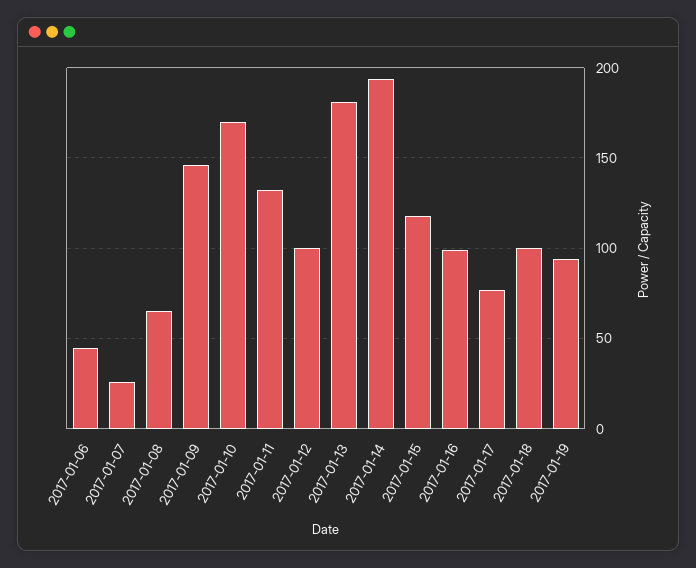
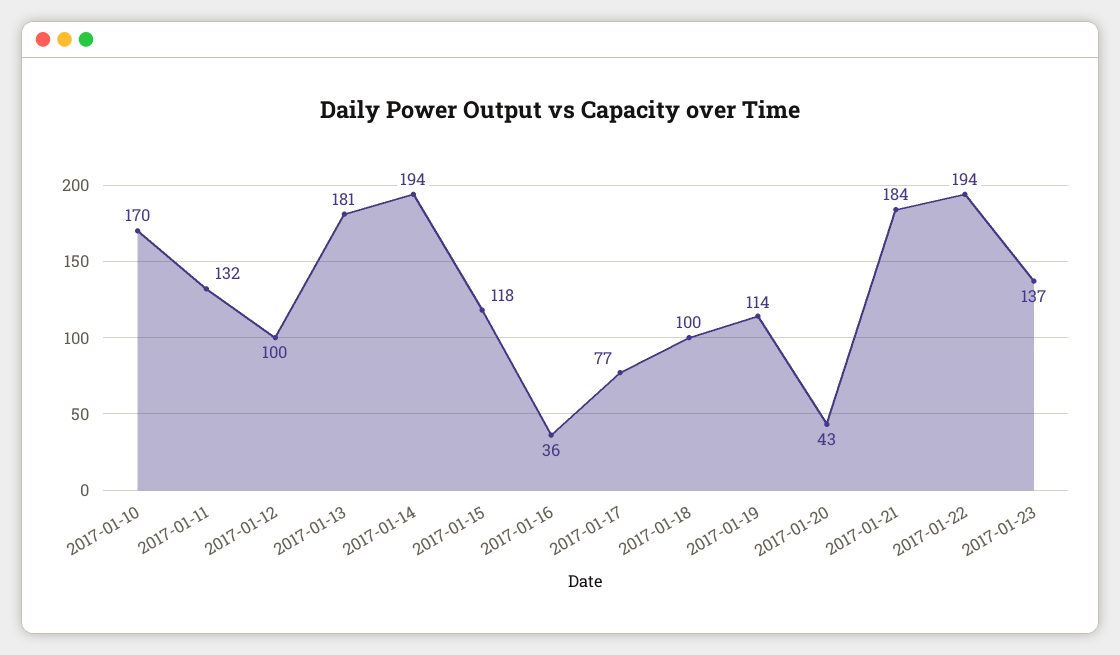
2017-01-06: 45 -> none
2017-01-07: 25 -> none
2017-01-08: 65 -> none
2017-01-09: 145 -> none
2017-01-16: 100 -> 36
2017-01-19: 95 -> 114
2017-01-20: none -> 43
2017-01-21: none -> 184
2017-01-22: none -> 194
2017-01-23: none -> 137

